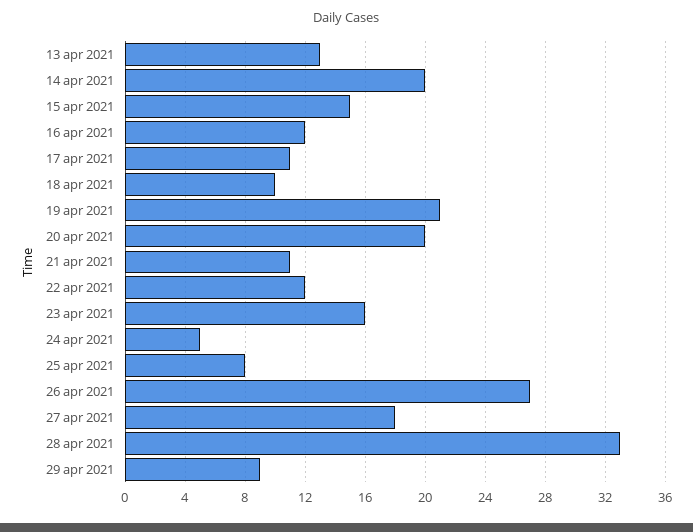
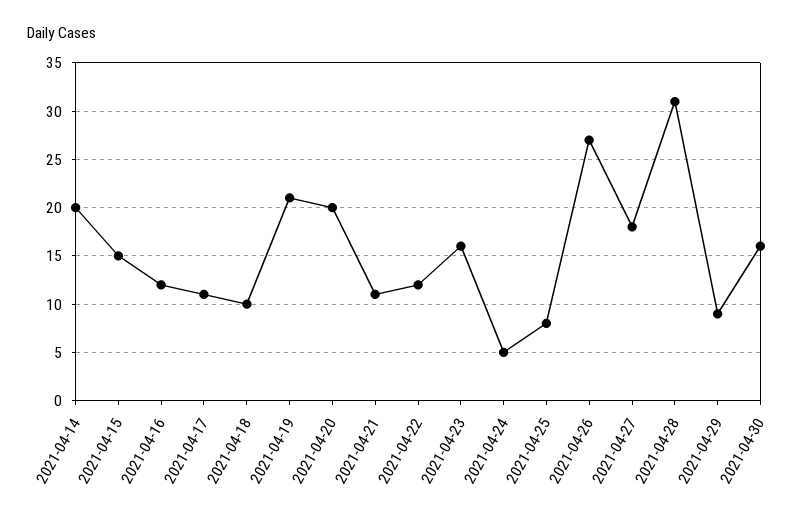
13 apr 2021: 13 -> none
28 apr 2021: 33 -> 31
2021-04-30: none -> 16

